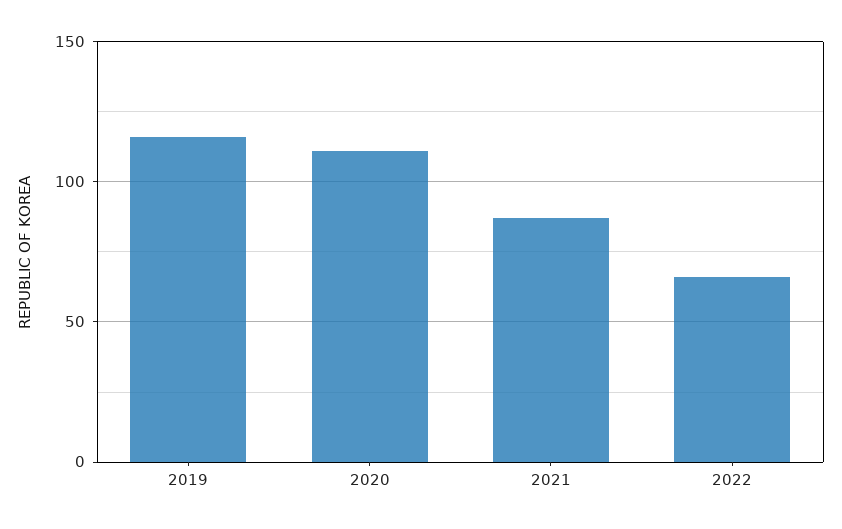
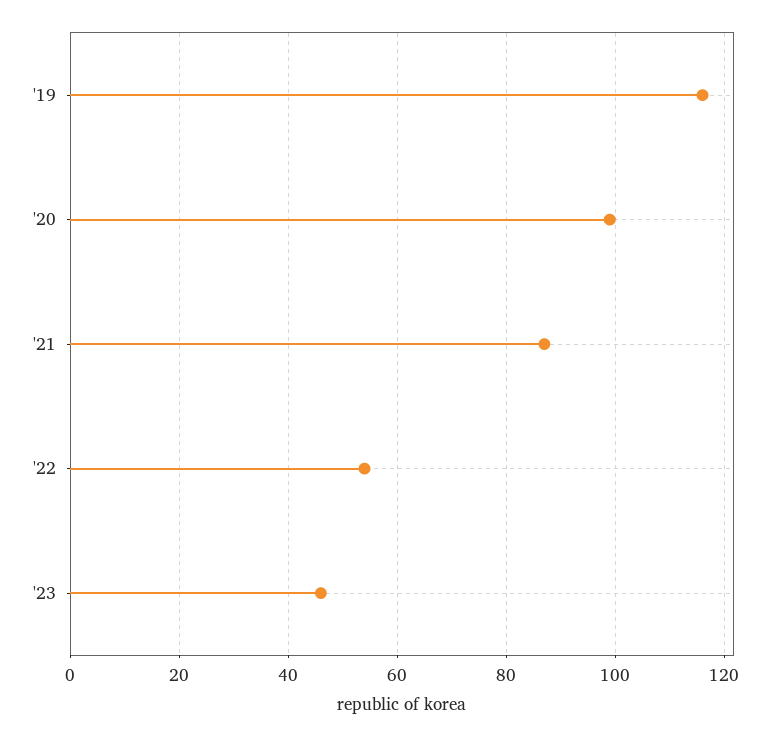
2020: 110 -> 100
2022: 65 -> 55
'23: none -> 45

